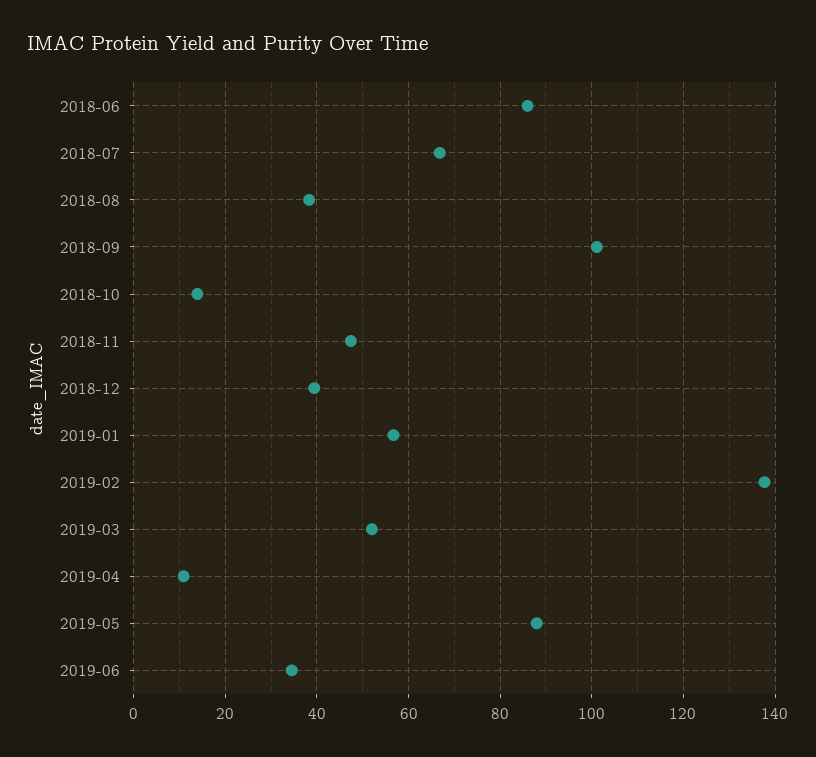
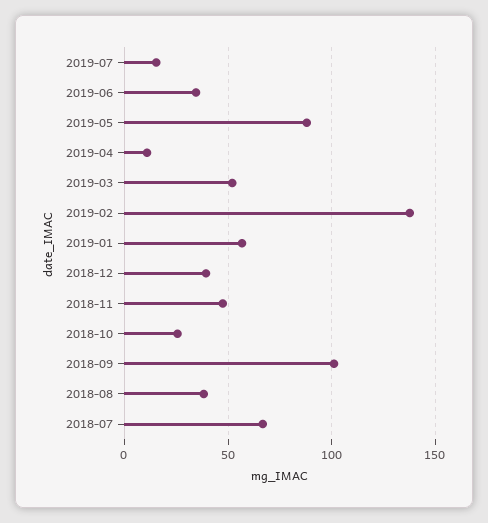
2018-06: 86 -> none
2018-10: 14 -> 25
2019-07: none -> 15

